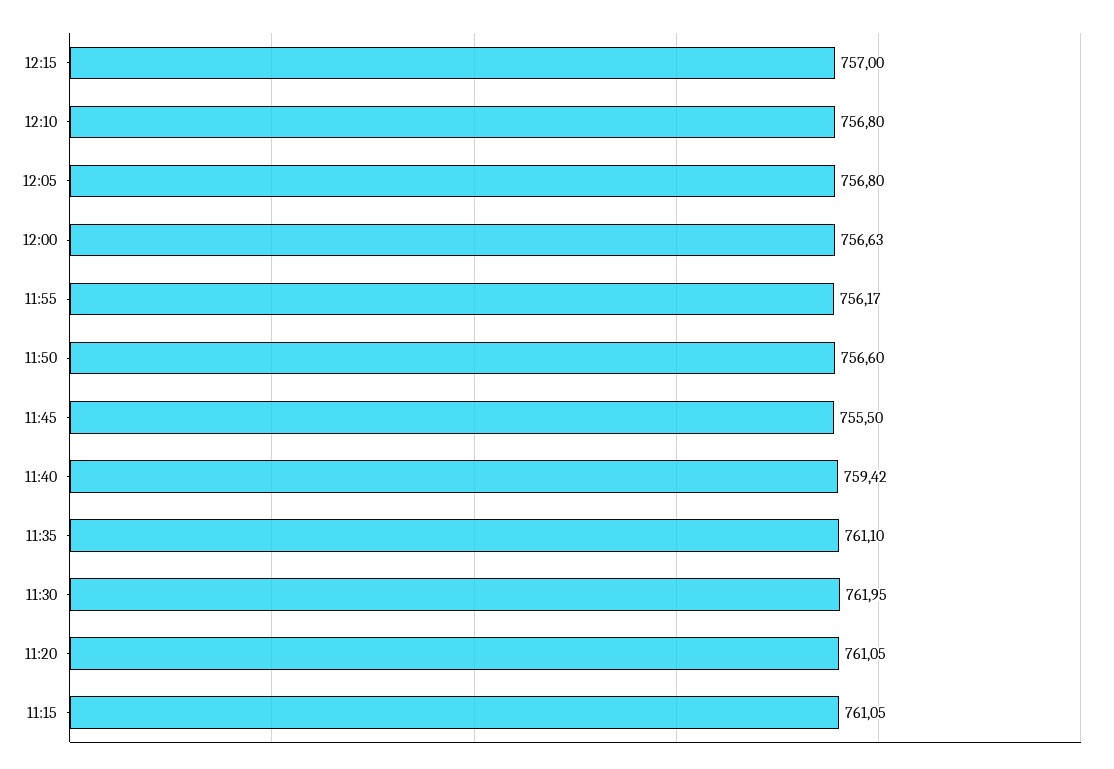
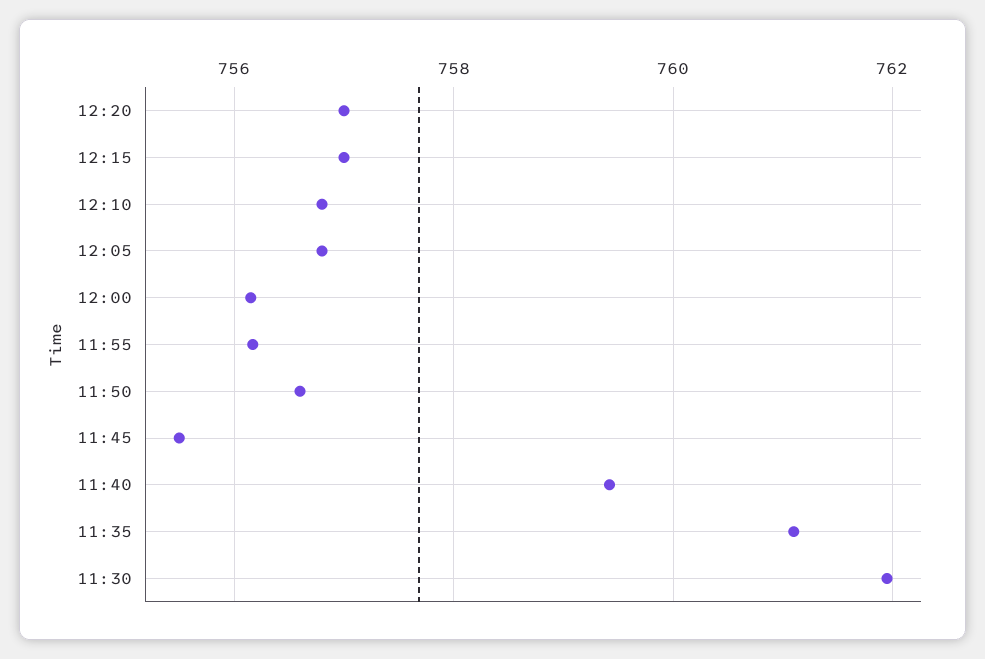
12:00: 756.63 -> 756.2
11:20: 761.05 -> none
11:15: 761.05 -> none
12:20: none -> 757

